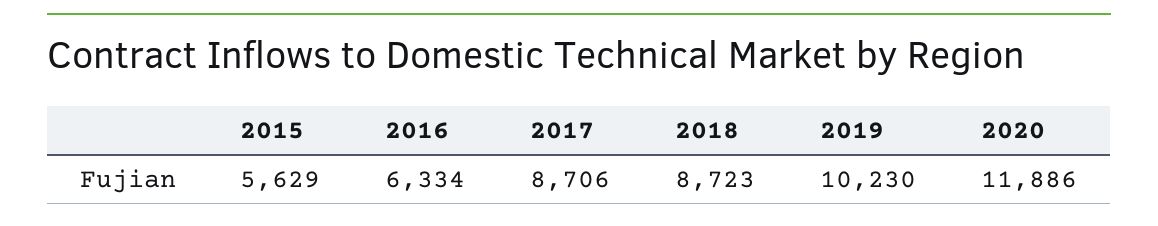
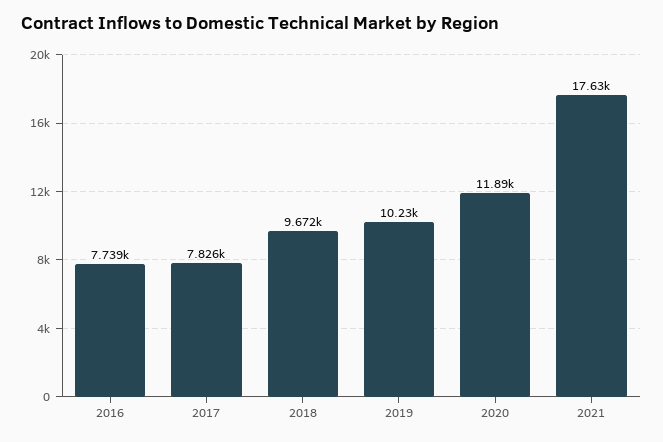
2015: 5629 -> none
2016: 6334 -> 7739
2017: 8706 -> 7826
2018: 8723 -> 9672
2021: none -> 17630

